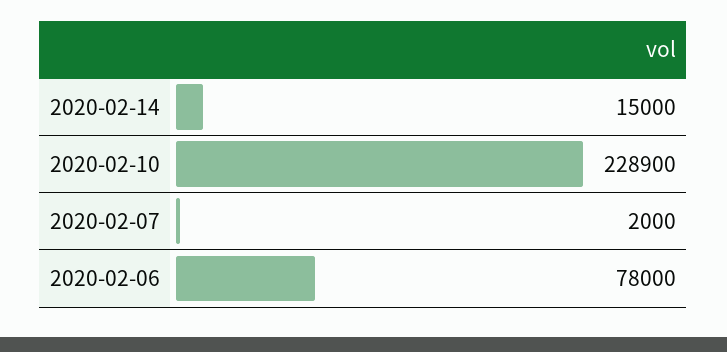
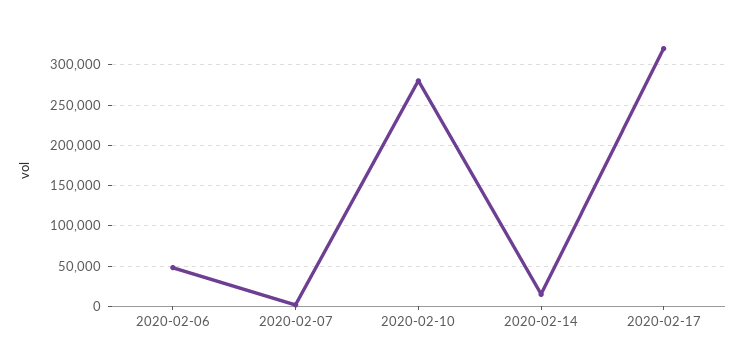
2020-02-10: 228900 -> 280000
2020-02-06: 78000 -> 50000
2020-02-17: none -> 320000

